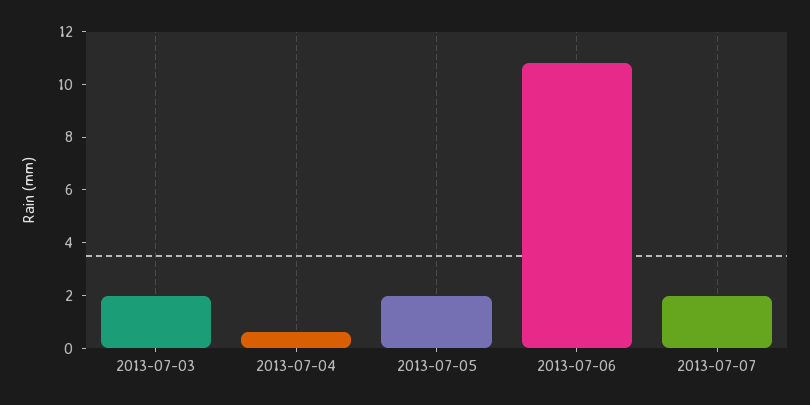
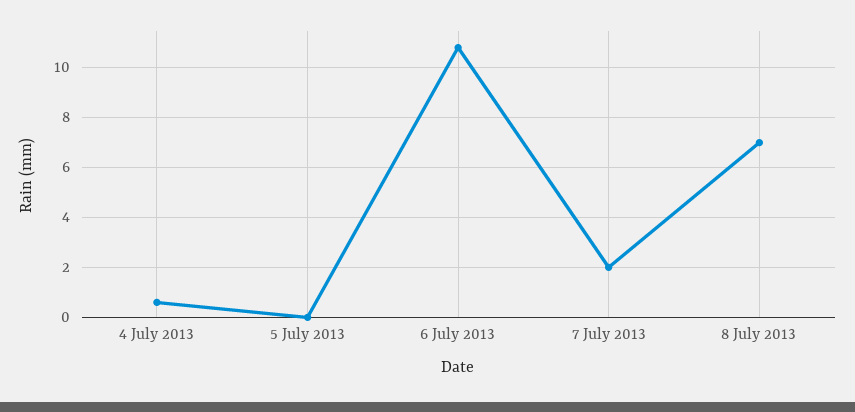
2013-07-03: 2 -> none
2013-07-05: 2 -> 0
8 July 2013: none -> 7

